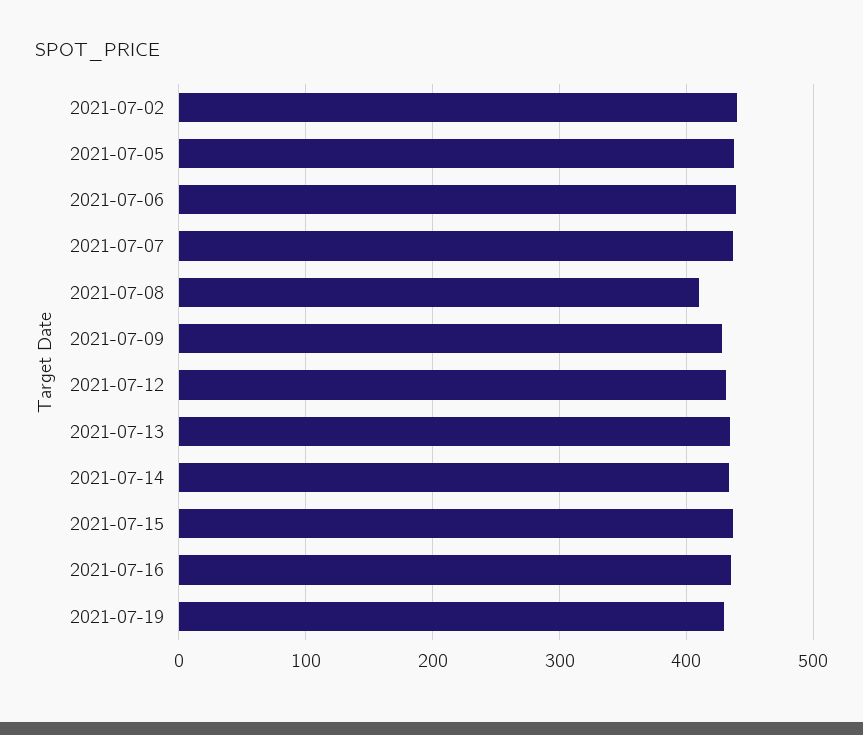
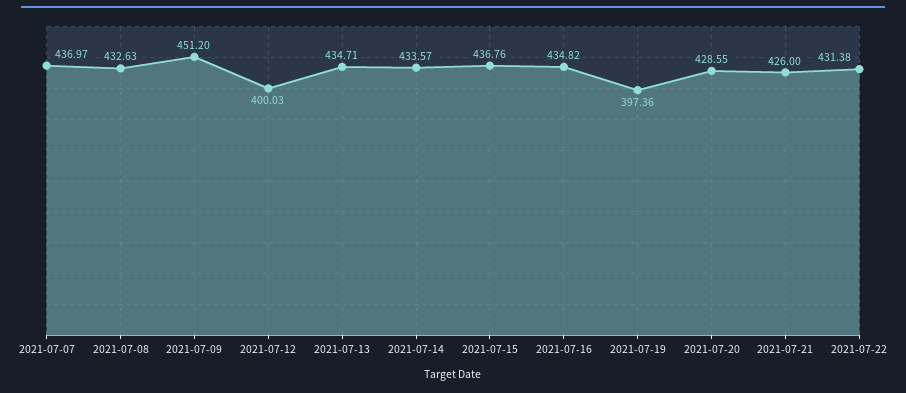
2021-07-02: 440 -> none
2021-07-05: 440 -> none
2021-07-06: 440 -> none
2021-07-08: 410 -> 432.63
2021-07-09: 430 -> 451.2
2021-07-12: 430 -> 400.03
2021-07-19: 430 -> 397.36
2021-07-20: none -> 428.55
2021-07-21: none -> 426
2021-07-22: none -> 431.38

